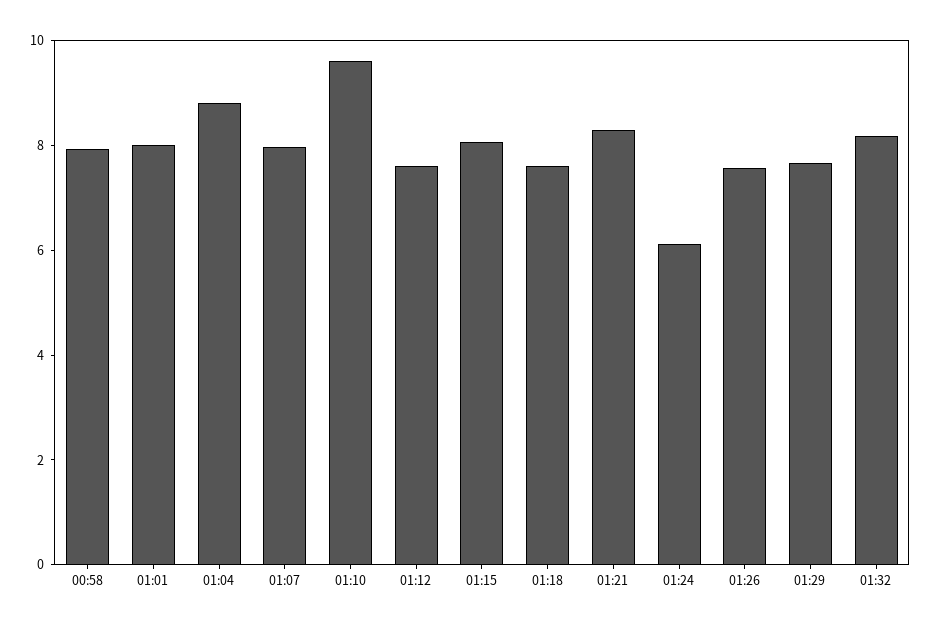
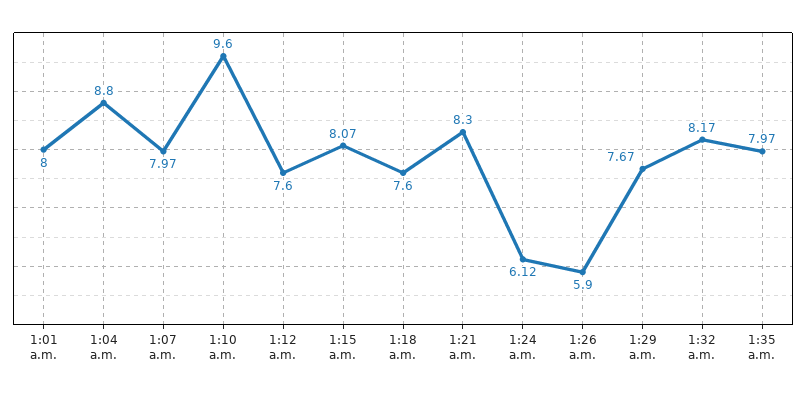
00:58: 8 -> none
01:26: 7.5 -> 5.9
1:35 a.m.: none -> 7.97

